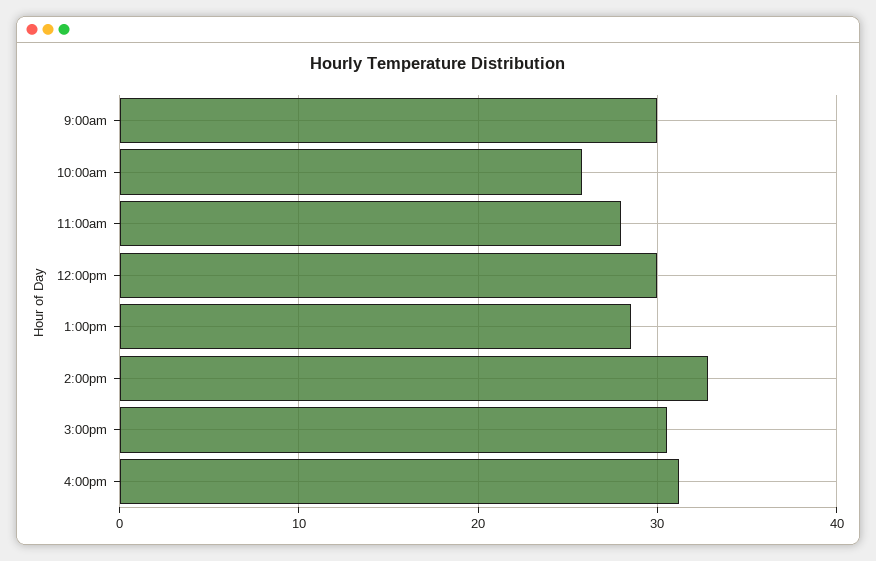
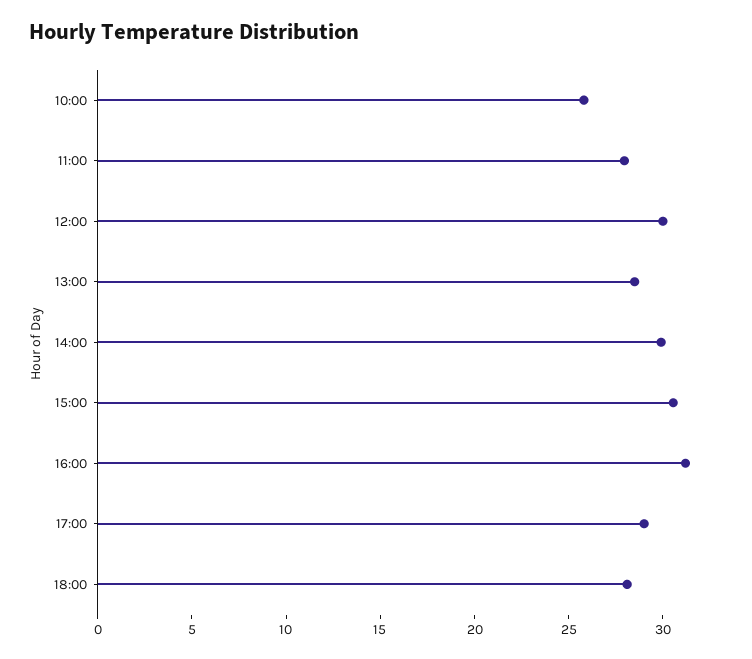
9:00am: 30 -> none
2:00pm: 33 -> 30
17:00: none -> 29
18:00: none -> 28

